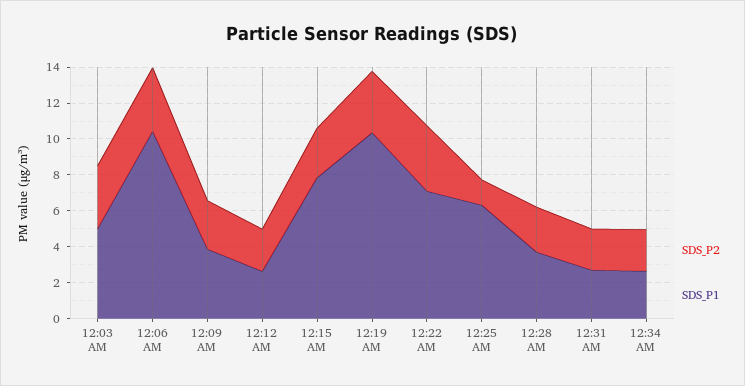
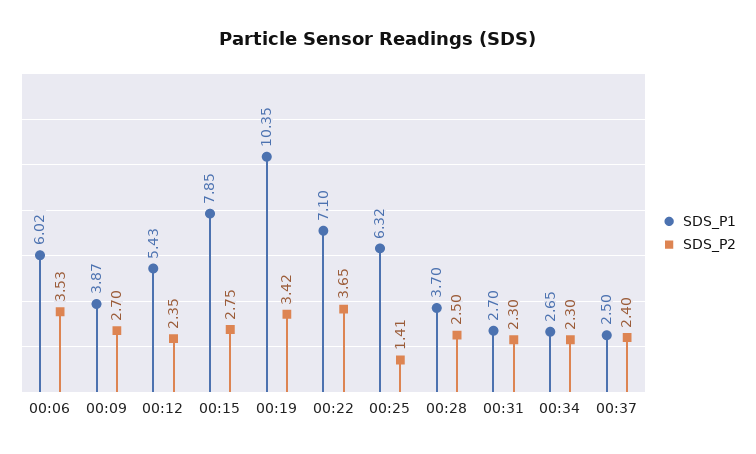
SDS_P2, 12:03 AM: 3.5 -> none
SDS_P1, 12:03 AM: 5 -> none
SDS_P1, 12:06 AM: 10.5 -> 6.02
SDS_P1, 12:12 AM: 2.5 -> 5.43
SDS_P1, 00:37: none -> 2.5
SDS_P2, 00:37: none -> 2.4

